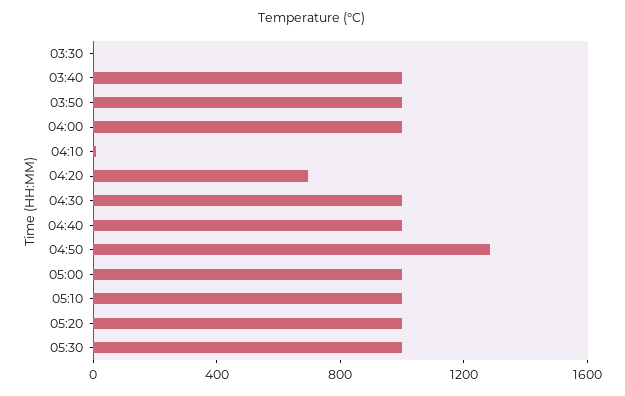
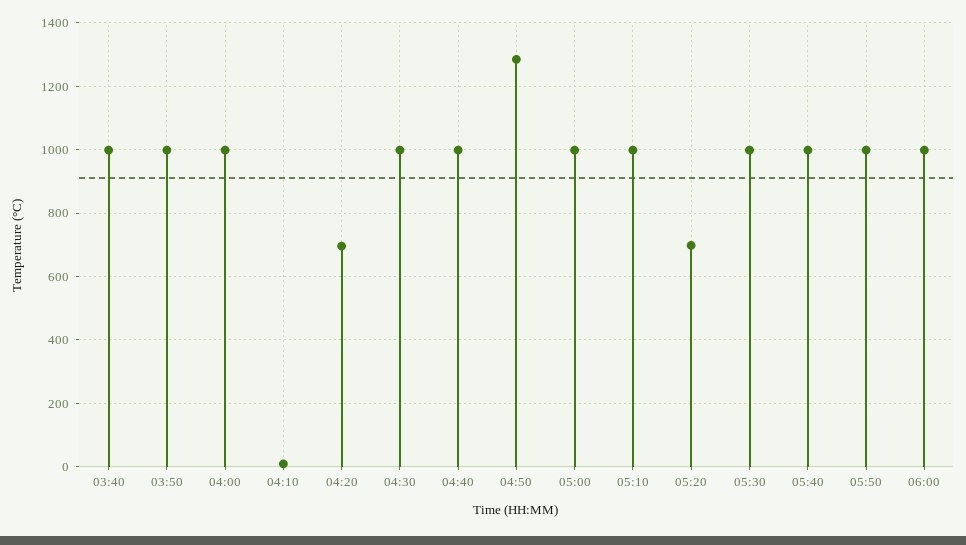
03:30: 0 -> none
05:20: 1000 -> 700
05:40: none -> 1000
05:50: none -> 1000
06:00: none -> 1000

